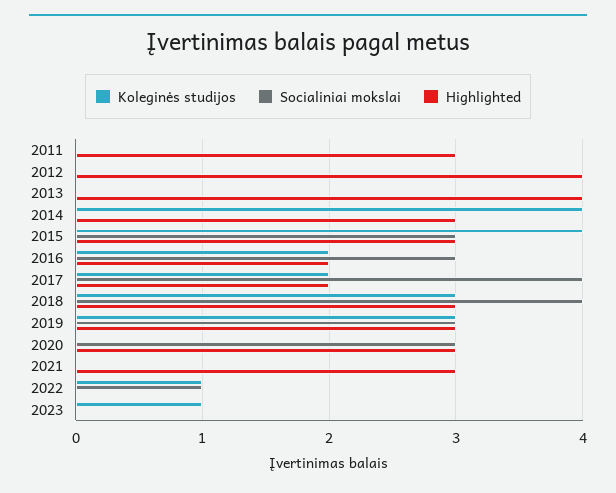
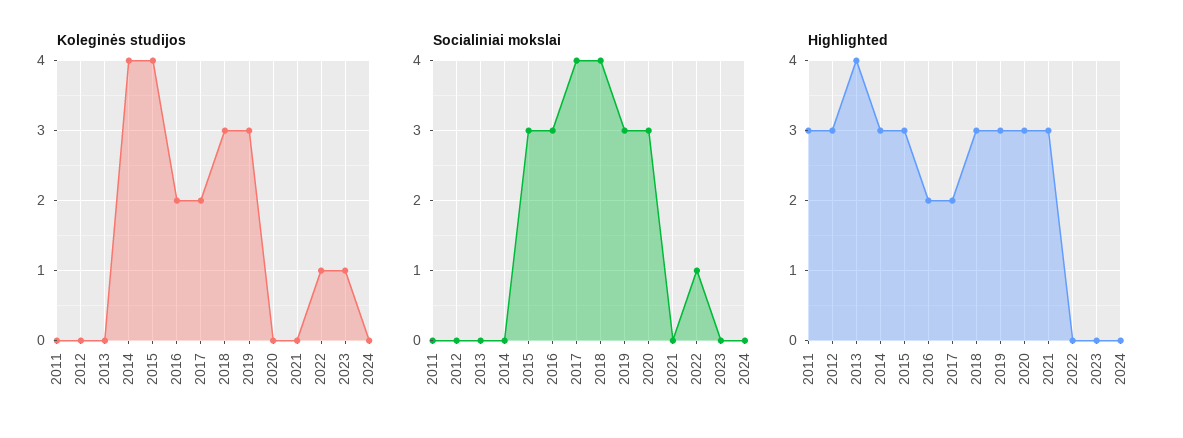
Highlighted, 2012: 4 -> 3
Koleginės studijos, 2024: none -> 0
Socialiniai mokslai, 2024: none -> 0
Highlighted, 2024: none -> 0

